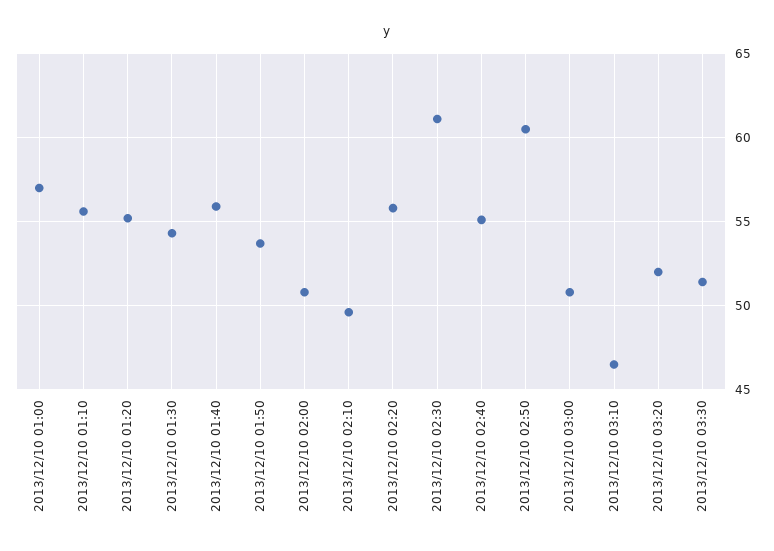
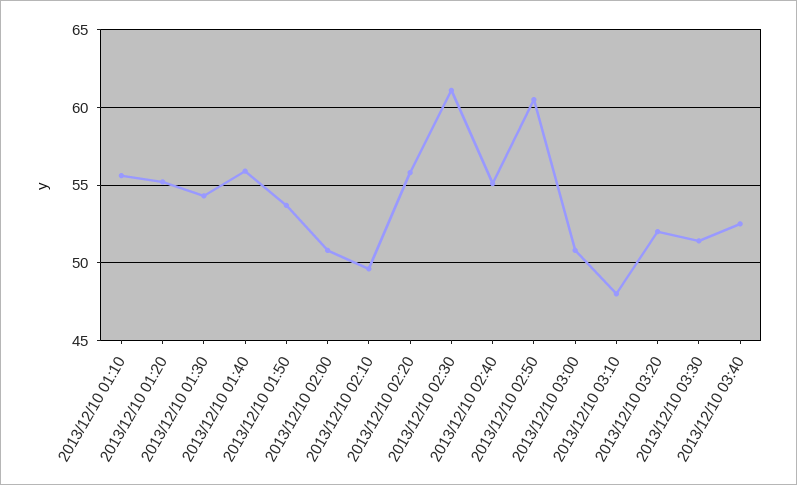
2013/12/10 01:00: 57 -> none
2013/12/10 03:10: 46.5 -> 48
2013/12/10 03:40: none -> 52.5

